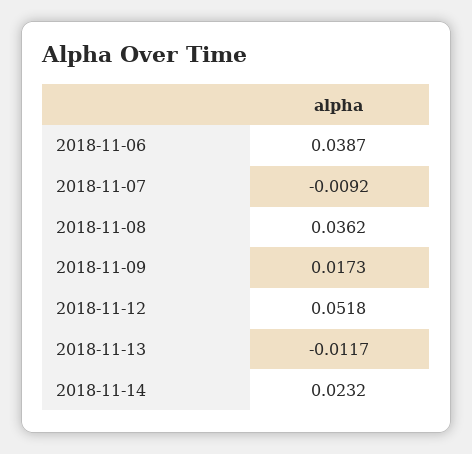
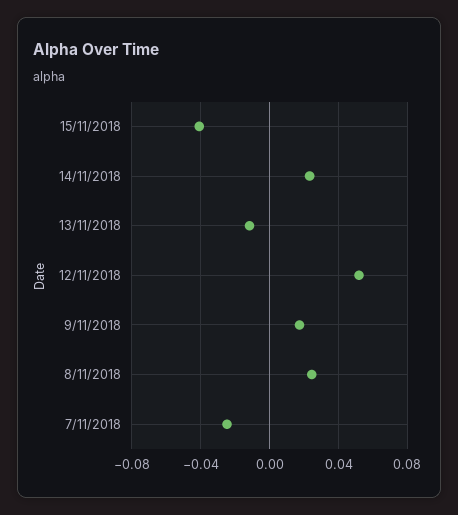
2018-11-06: 0.0387 -> none
2018-11-07: -0.0092 -> -0.025
2018-11-08: 0.0362 -> 0.025
15/11/2018: none -> -0.04

